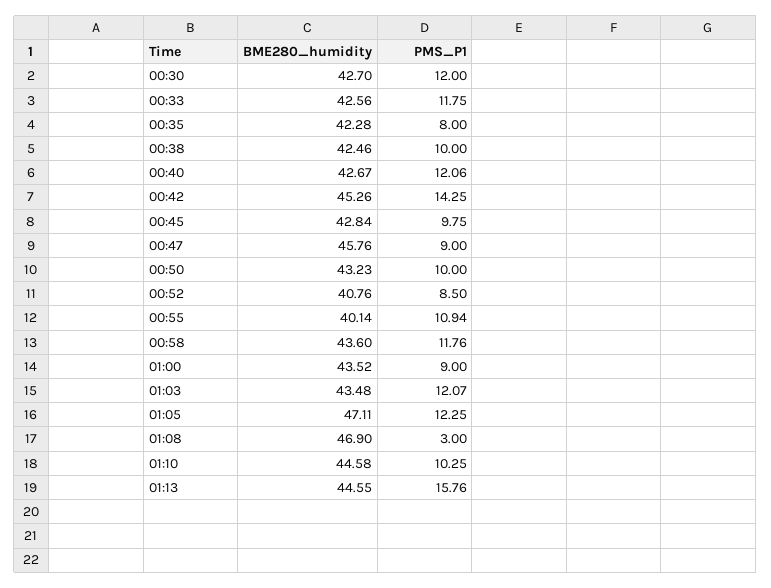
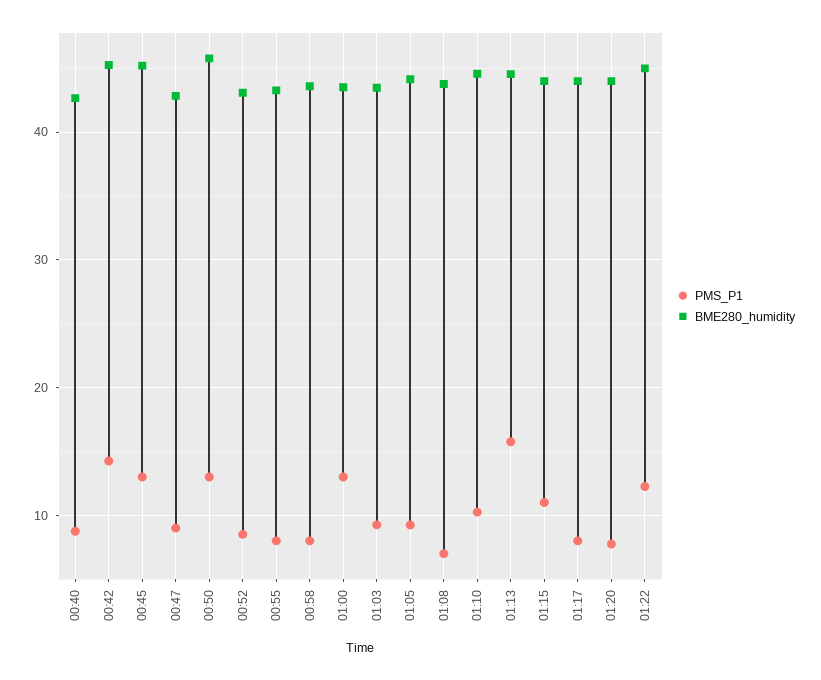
BME280_humidity, 00:30: 42.7 -> none
PMS_P1, 00:30: 12 -> none
BME280_humidity, 00:33: 42.56 -> none
PMS_P1, 00:33: 11.75 -> none
BME280_humidity, 00:35: 42.28 -> none
PMS_P1, 00:35: 8 -> none
BME280_humidity, 00:38: 42.46 -> none
PMS_P1, 00:38: 10 -> none
PMS_P1, 00:40: 12.06 -> 9
BME280_humidity, 00:45: 42.84 -> 45
PMS_P1, 00:45: 9.75 -> 13
BME280_humidity, 00:47: 45.76 -> 43
BME280_humidity, 00:50: 43.23 -> 46
PMS_P1, 00:50: 10 -> 13
BME280_humidity, 00:52: 40.76 -> 43
BME280_humidity, 00:55: 40.14 -> 43
PMS_P1, 00:55: 10.94 -> 8
PMS_P1, 00:58: 11.76 -> 8
PMS_P1, 01:00: 9 -> 13
PMS_P1, 01:03: 12.07 -> 9
BME280_humidity, 01:05: 47.11 -> 44
PMS_P1, 01:05: 12.25 -> 9
BME280_humidity, 01:08: 46.9 -> 44
PMS_P1, 01:08: 3 -> 7
PMS_P1, 01:15: none -> 11
BME280_humidity, 01:15: none -> 44
PMS_P1, 01:17: none -> 8
BME280_humidity, 01:17: none -> 44
PMS_P1, 01:20: none -> 8
BME280_humidity, 01:20: none -> 44
PMS_P1, 01:22: none -> 12
BME280_humidity, 01:22: none -> 45

